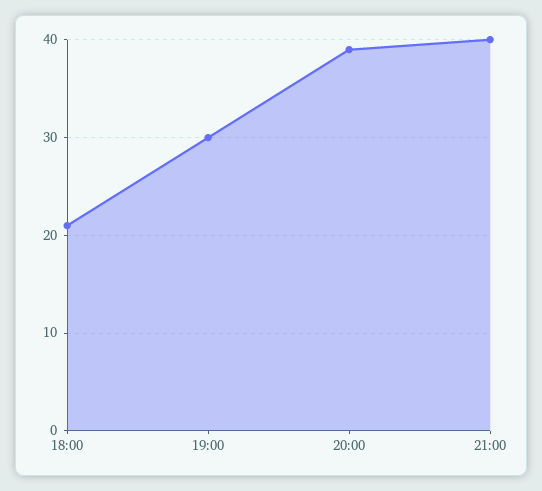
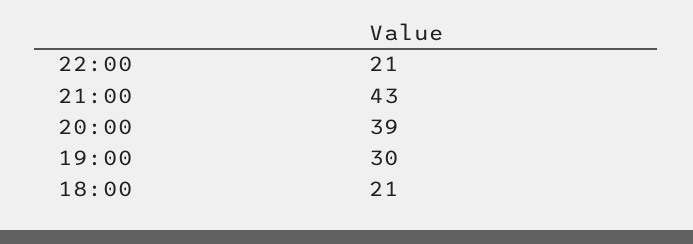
21:00: 40 -> 43
22:00: none -> 21

